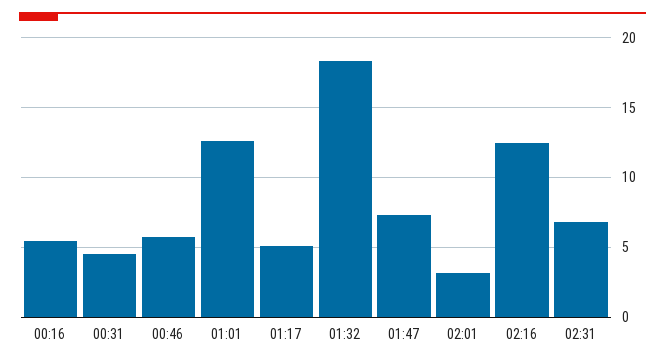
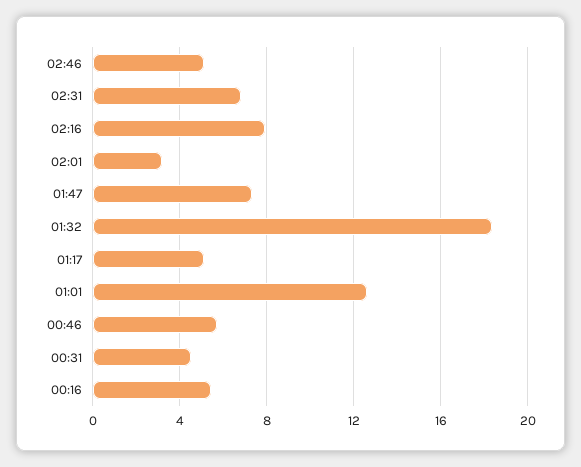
02:16: 12.5 -> 8
02:46: none -> 5

